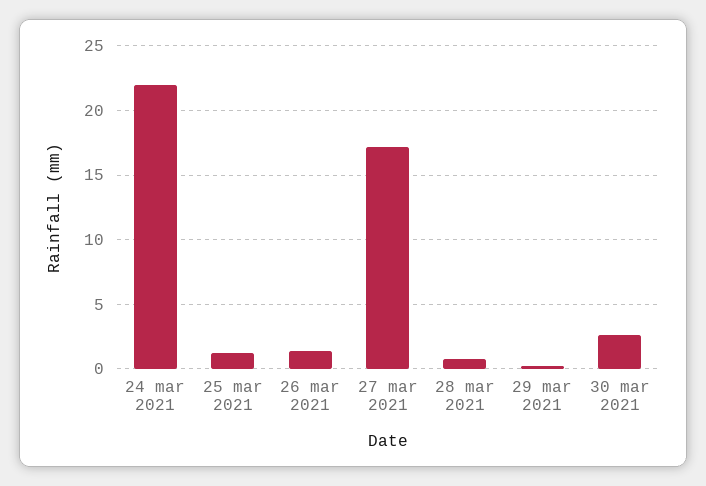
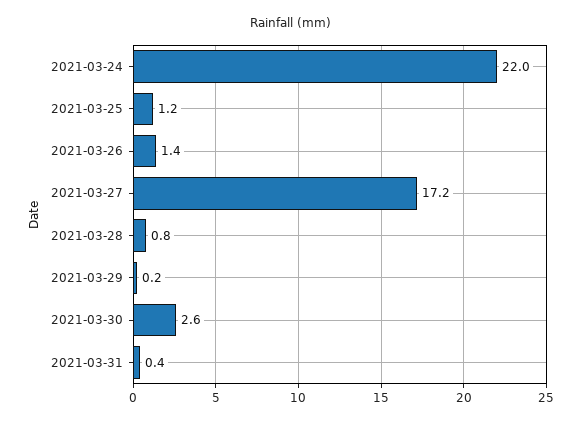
2021-03-31: none -> 0.4

